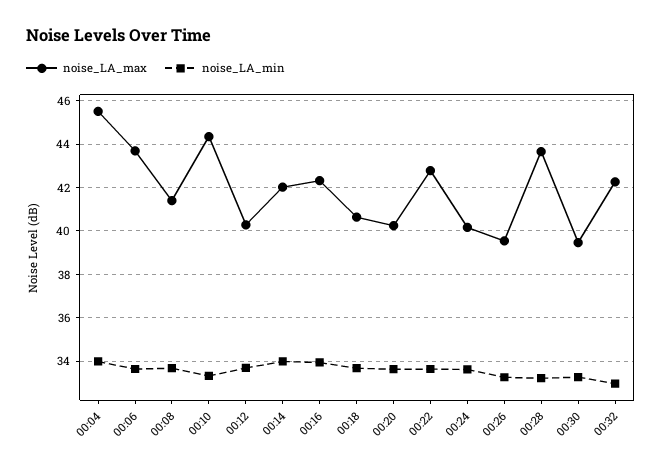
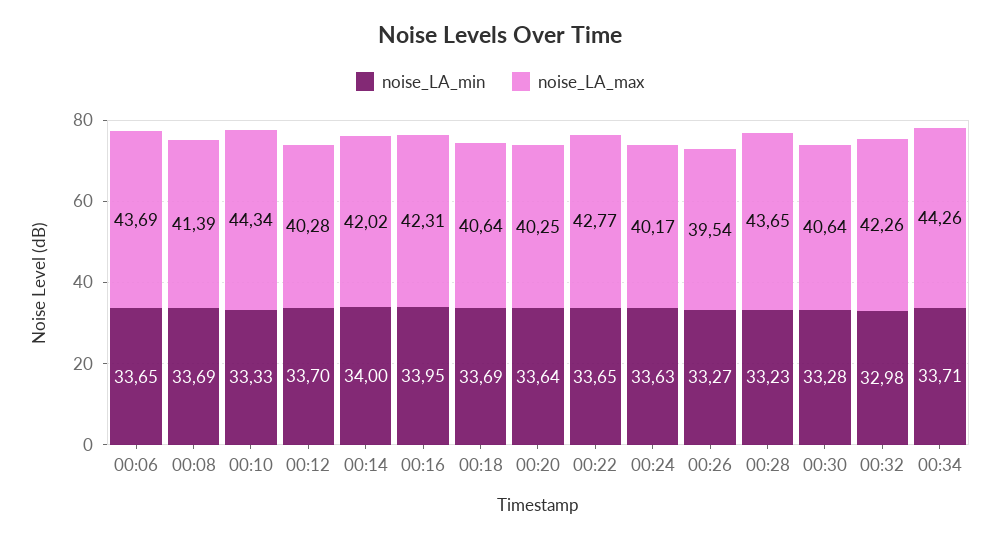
noise_LA_max, 00:04: 45.5 -> none
noise_LA_min, 00:04: 34 -> none
noise_LA_max, 00:30: 39.5 -> 40.64
noise_LA_min, 00:34: none -> 33.71
noise_LA_max, 00:34: none -> 44.26

